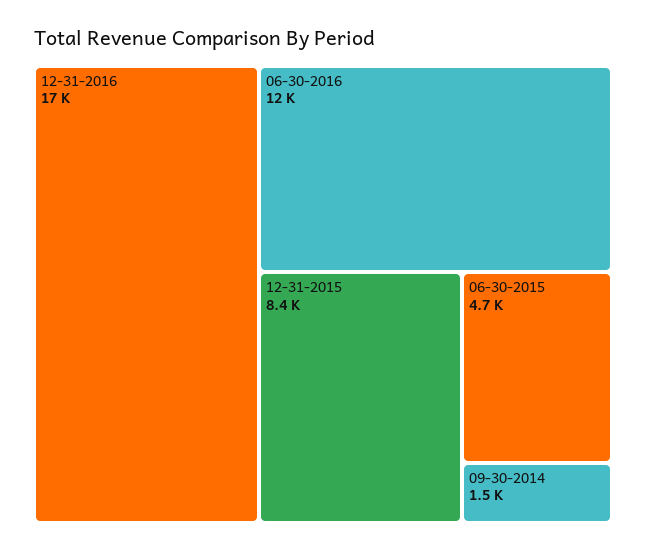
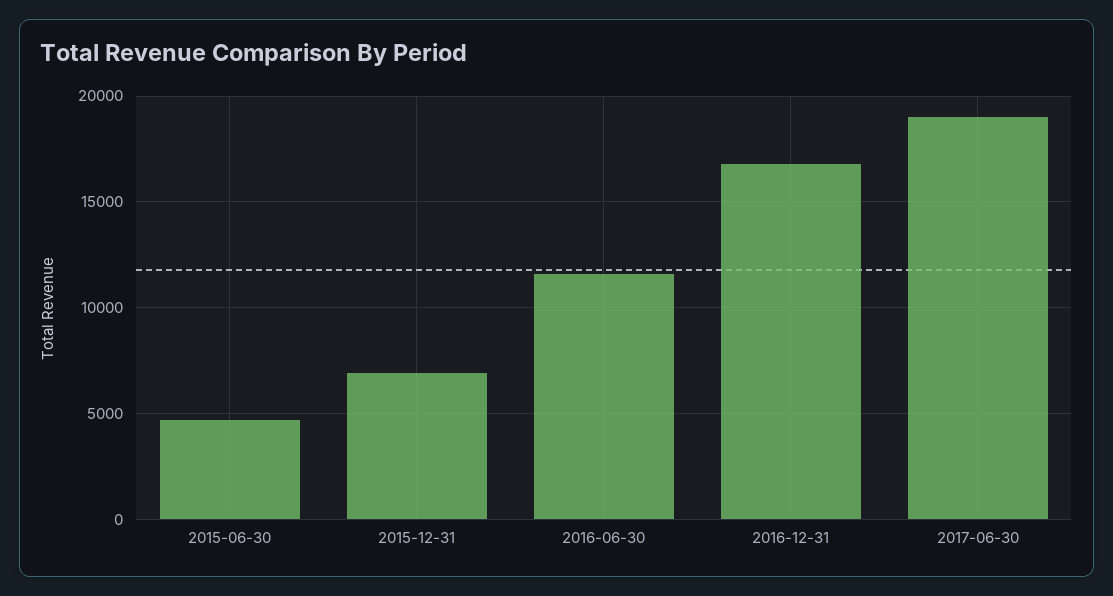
12-31-2015: 8400 -> 7000
09-30-2014: 1500 -> none
2017-06-30: none -> 19000

